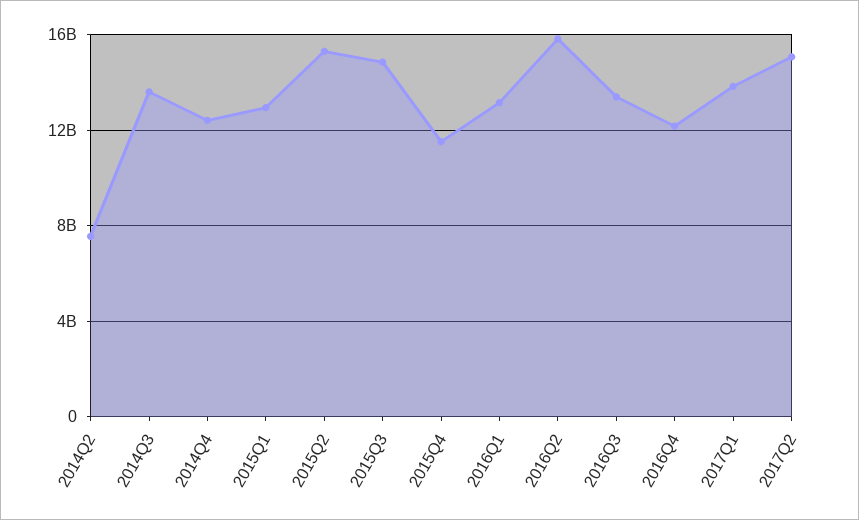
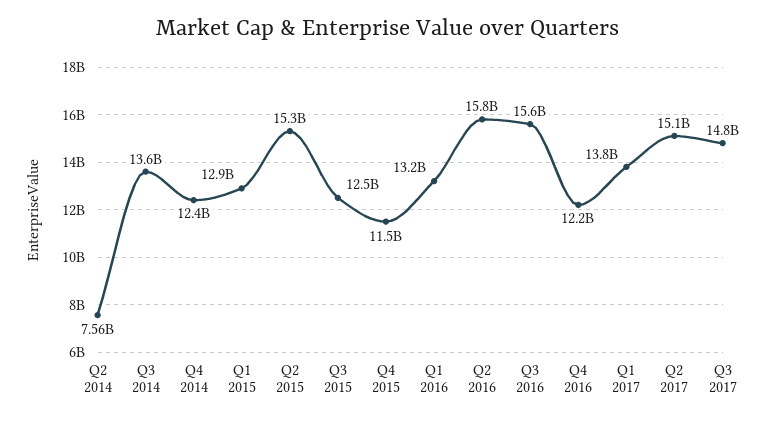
2015Q3: 15000000000 -> 12500000000
2016Q3: 13500000000 -> 15600000000
Q3 2017: none -> 14800000000

